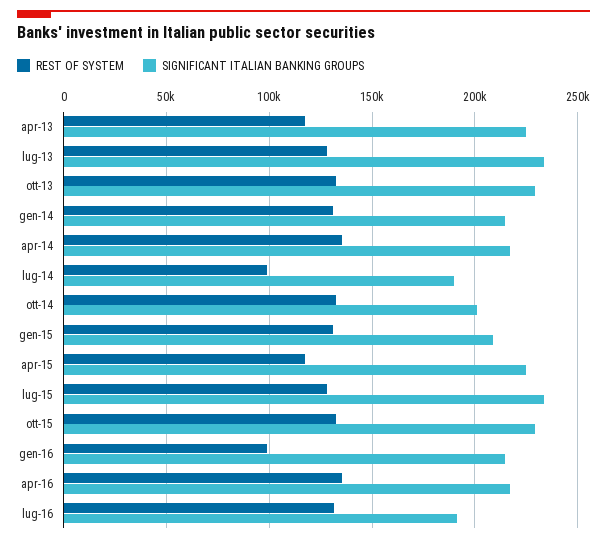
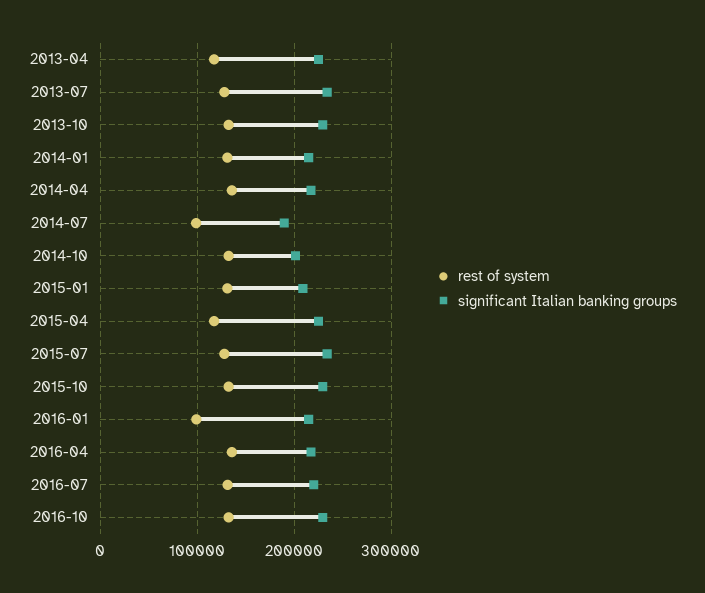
SIGNIFICANT ITALIAN BANKING GROUPS, lug-16: 190000 -> 220000
REST OF SYSTEM, 2016-10: none -> 130000
SIGNIFICANT ITALIAN BANKING GROUPS, 2016-10: none -> 230000

